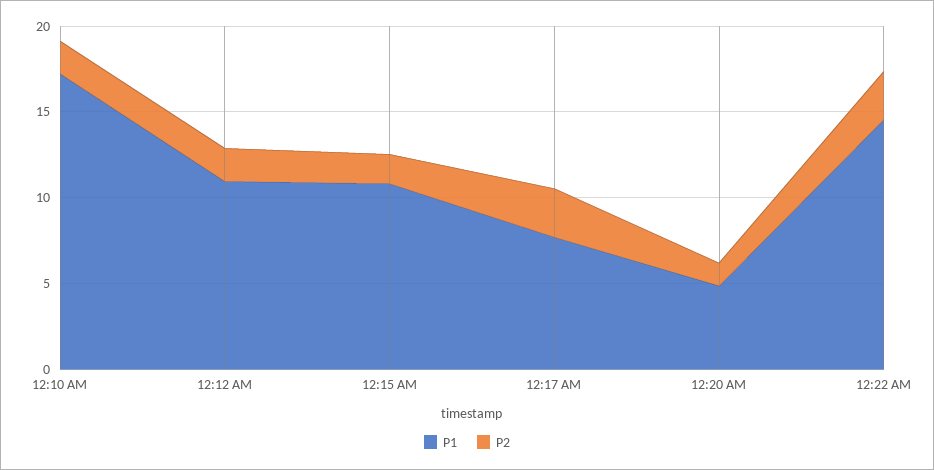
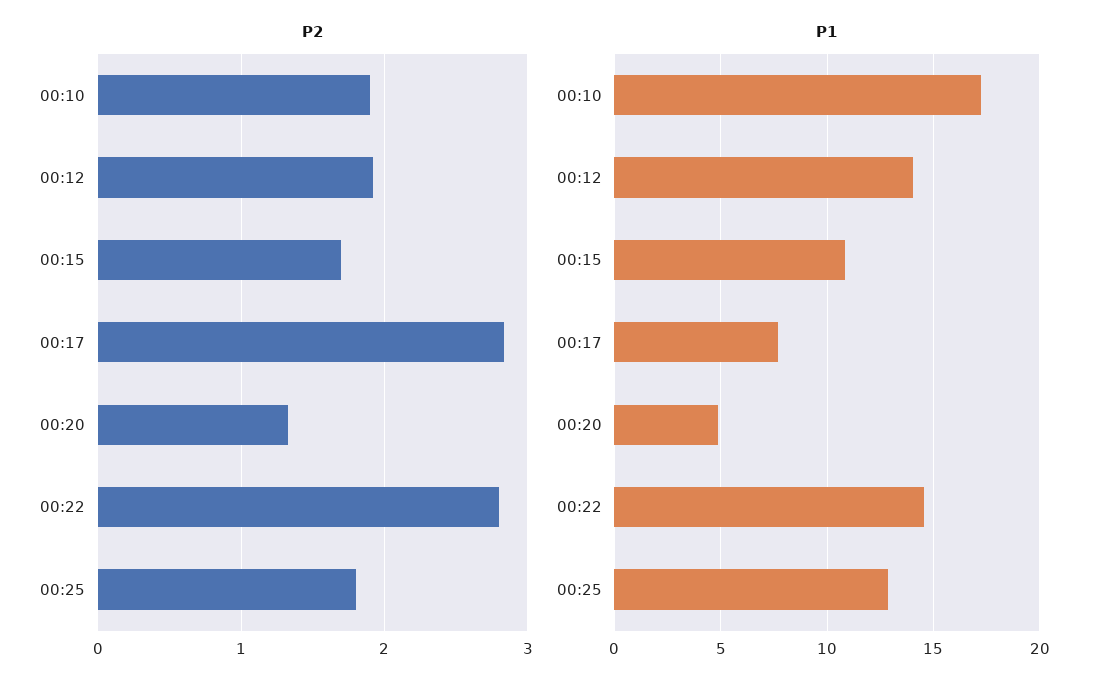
P1, 12:12 AM: 11 -> 14
P2, 00:25: none -> 1.8
P1, 00:25: none -> 13

